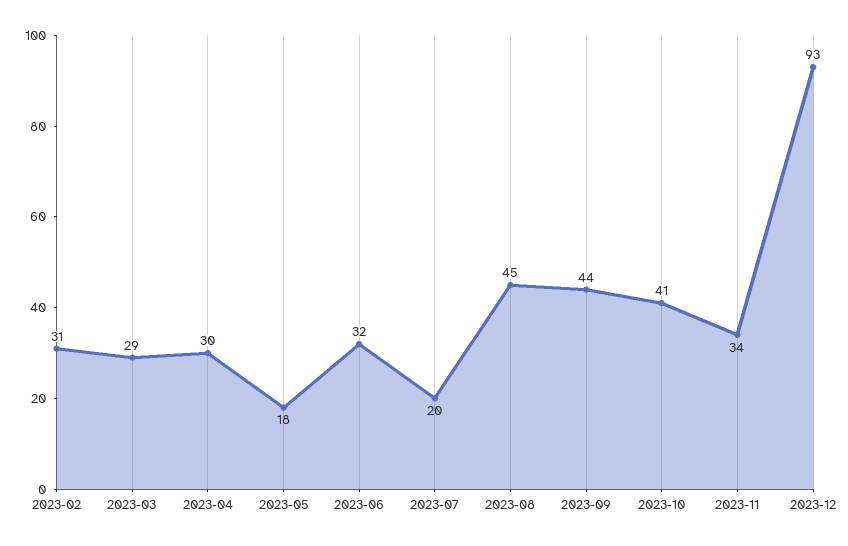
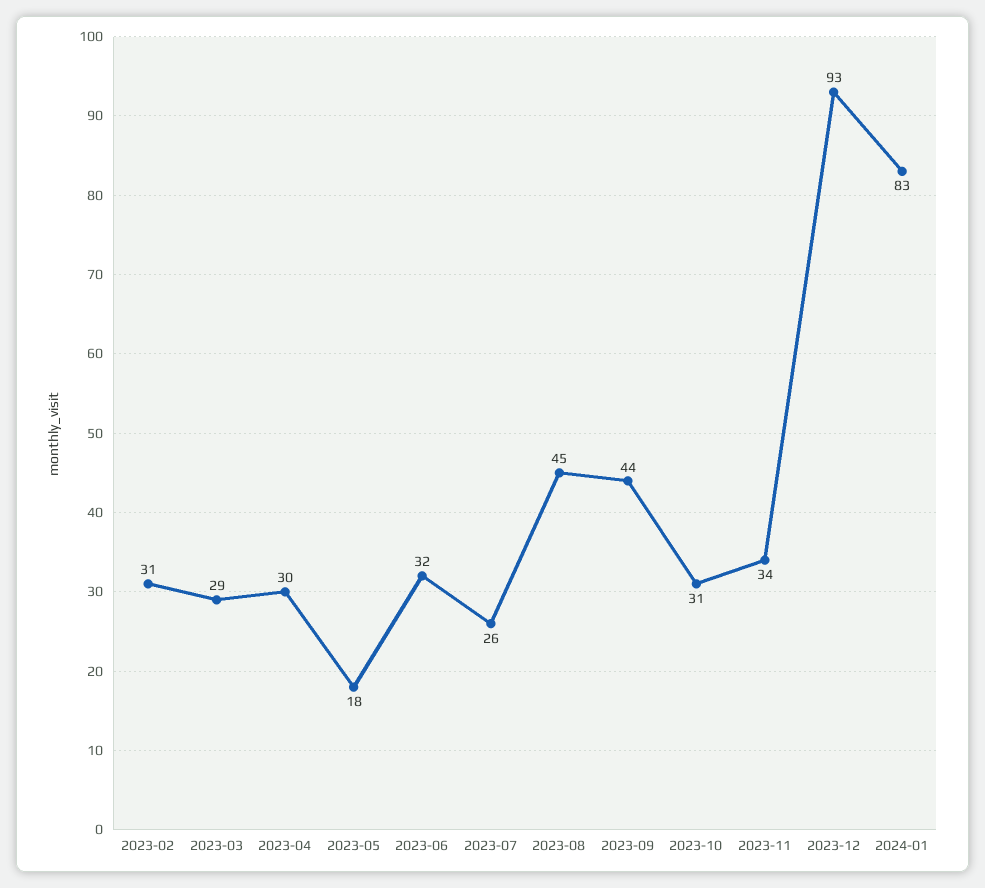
2023-07: 20 -> 26
2023-10: 41 -> 31
2024-01: none -> 83

